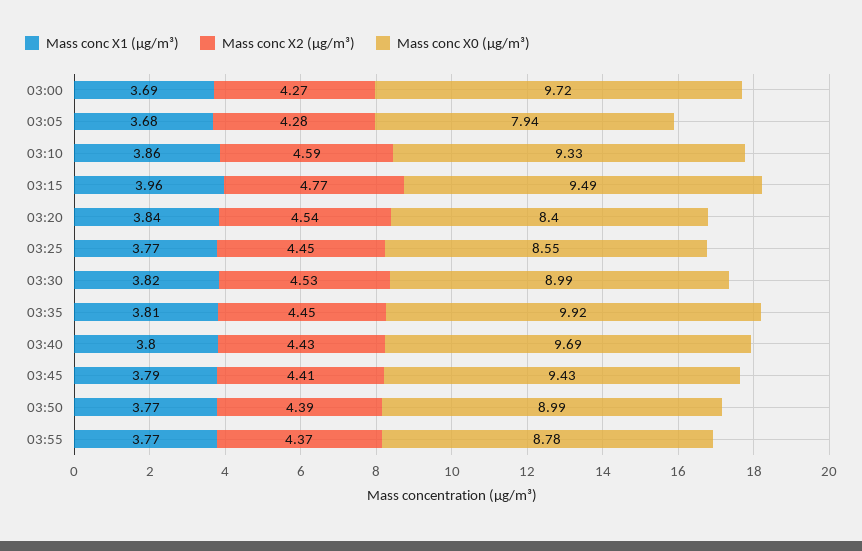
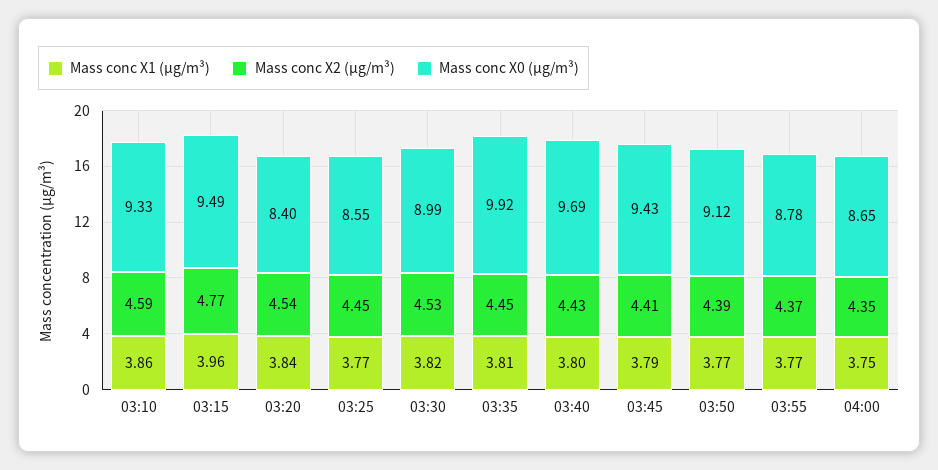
Mass conc X1 (μg/m³), 03:00: 3.69 -> none
Mass conc X2 (μg/m³), 03:00: 4.27 -> none
Mass conc X0 (μg/m³), 03:00: 9.72 -> none
Mass conc X1 (μg/m³), 03:05: 3.68 -> none
Mass conc X2 (μg/m³), 03:05: 4.28 -> none
Mass conc X0 (μg/m³), 03:05: 7.94 -> none
Mass conc X0 (μg/m³), 03:50: 8.99 -> 9.12
Mass conc X1 (μg/m³), 04:00: none -> 3.75
Mass conc X2 (μg/m³), 04:00: none -> 4.35
Mass conc X0 (μg/m³), 04:00: none -> 8.65

